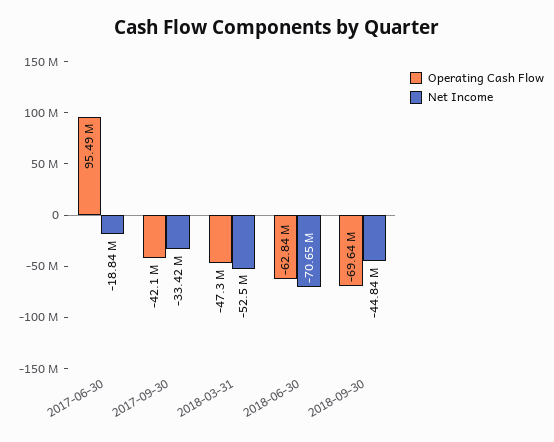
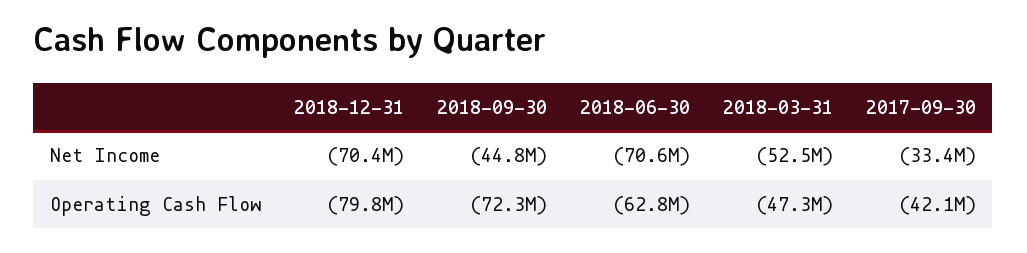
Operating Cash Flow, 2017-06-30: 95490000 -> none
Net Income, 2017-06-30: -18840000 -> none
Operating Cash Flow, 2018-09-30: -69640000 -> -72300000
Net Income, 2018-12-31: none -> -70400000
Operating Cash Flow, 2018-12-31: none -> -79800000

